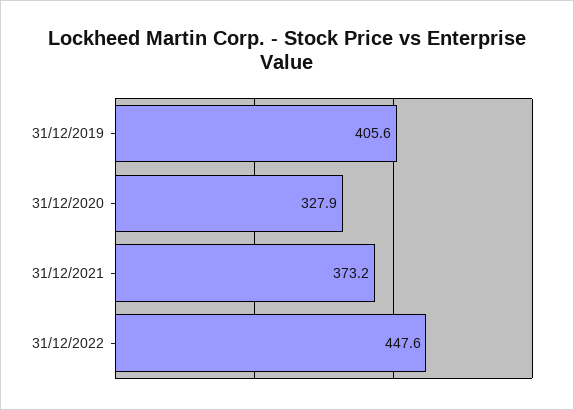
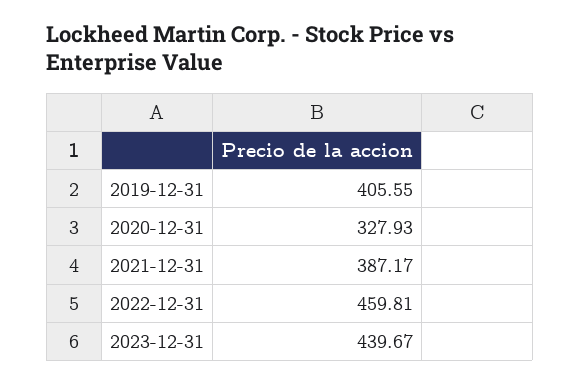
31/12/2021: 373.2 -> 387.17
31/12/2022: 447.6 -> 459.81
2023-12-31: none -> 439.67

